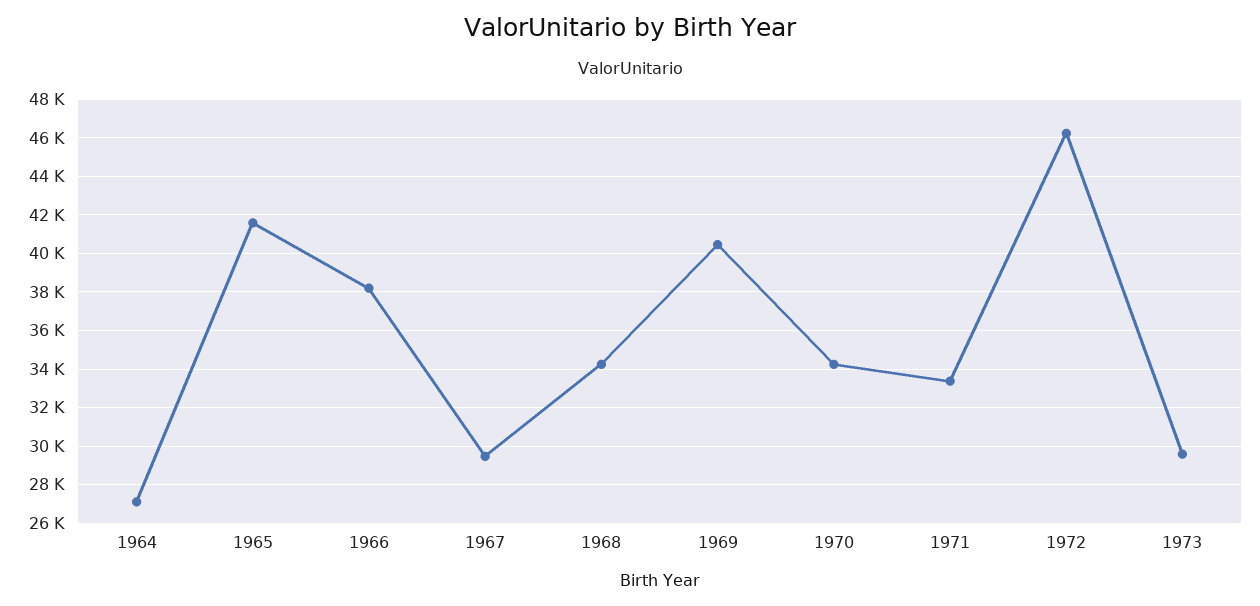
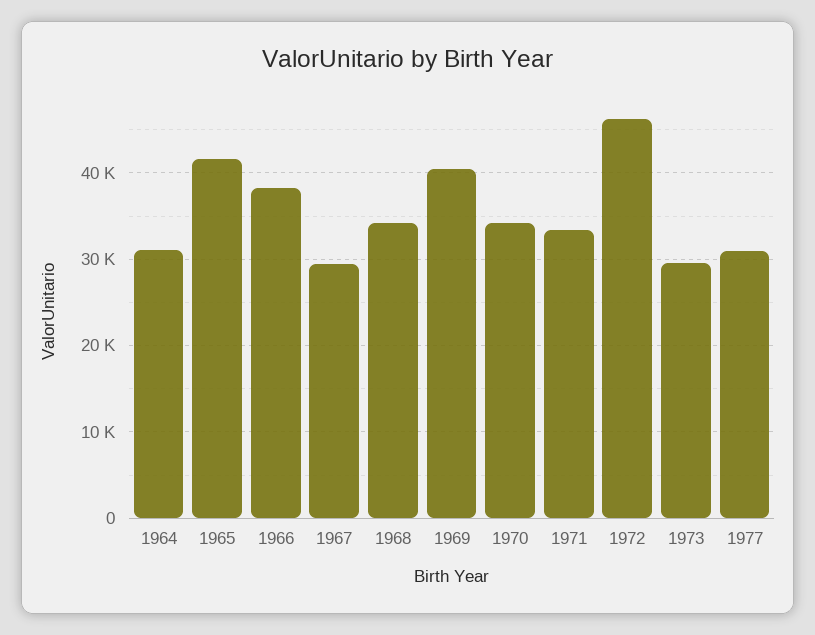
1964: 27000 -> 31000
1977: none -> 31000

